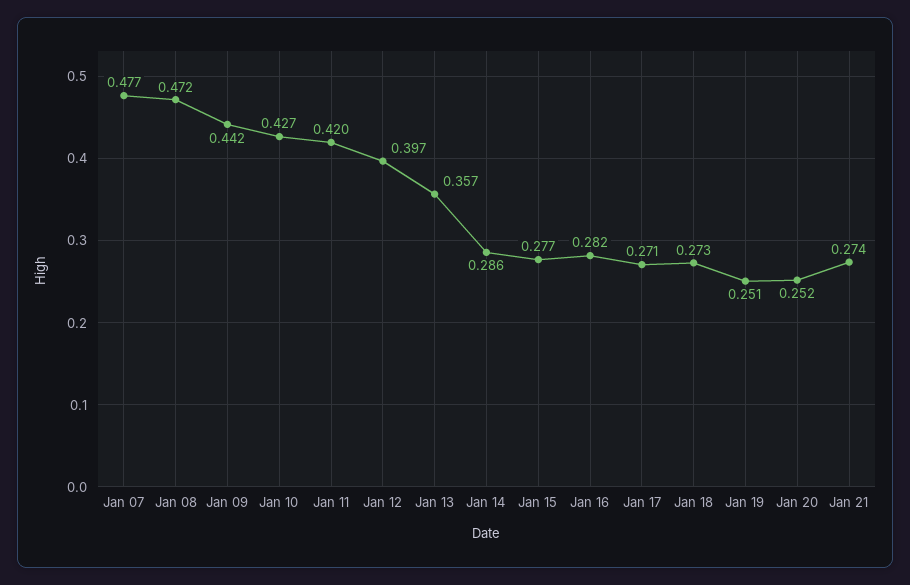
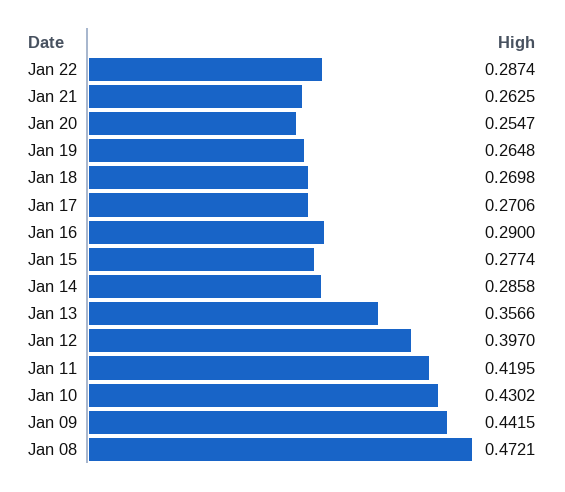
Jan 07: 0.477 -> none
Jan 10: 0.427 -> 0.4302
Jan 16: 0.282 -> 0.29
Jan 18: 0.273 -> 0.2698
Jan 19: 0.251 -> 0.2648
Jan 20: 0.252 -> 0.2547
Jan 21: 0.274 -> 0.2625
Jan 22: none -> 0.2874

